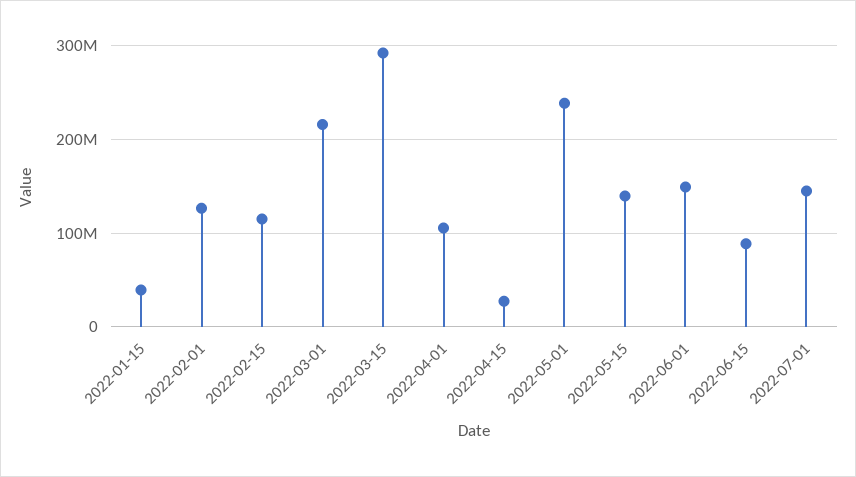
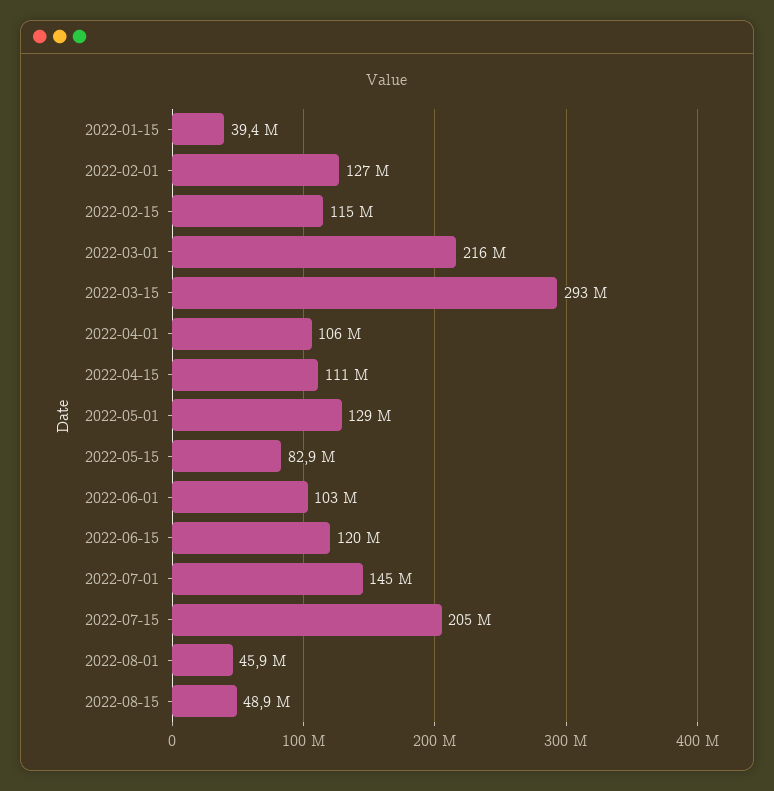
2022-04-15: 30000000 -> 111000000
2022-05-01: 240000000 -> 129000000
2022-05-15: 140000000 -> 82900000
2022-06-01: 150000000 -> 103000000
2022-06-15: 90000000 -> 120000000
2022-07-15: none -> 205000000
2022-08-01: none -> 45900000
2022-08-15: none -> 48900000

